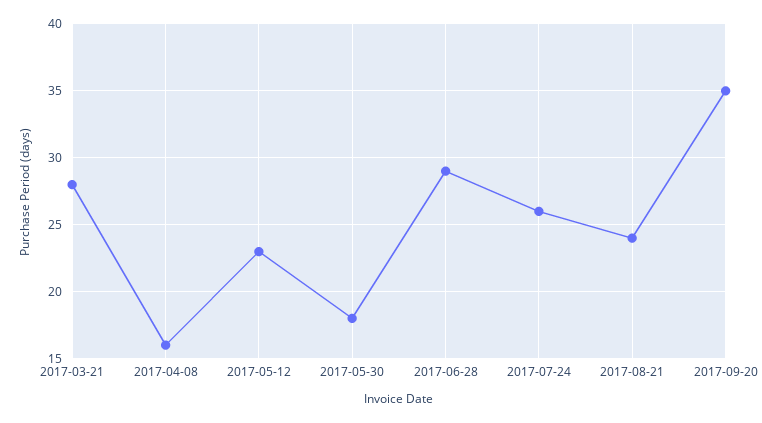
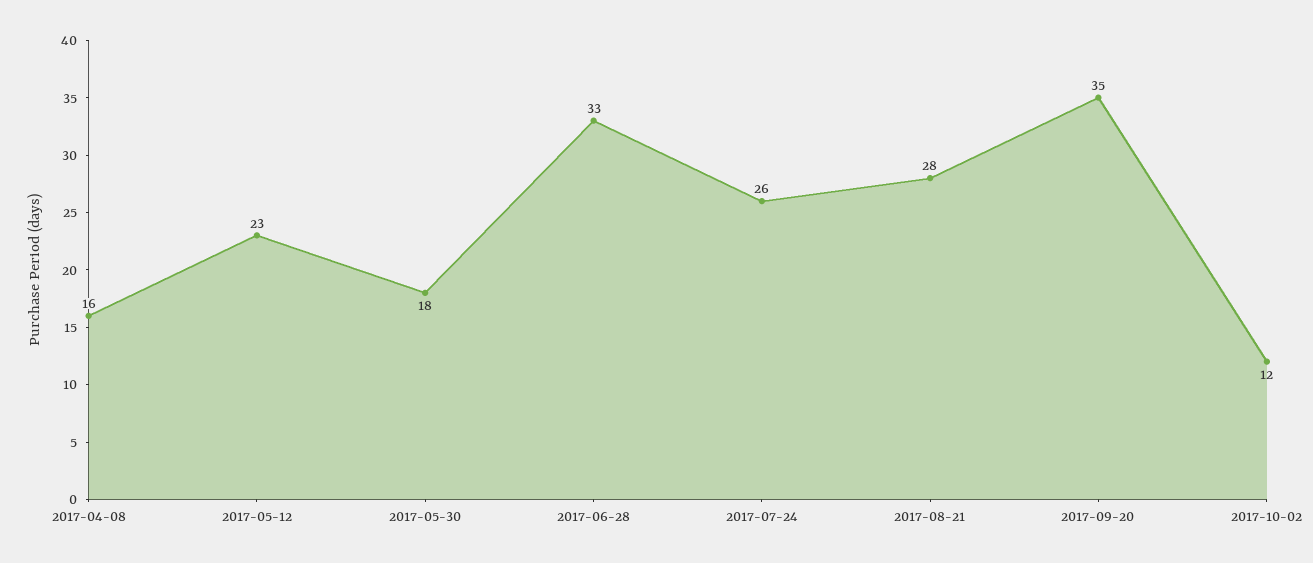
2017-03-21: 28 -> none
2017-06-28: 29 -> 33
2017-08-21: 24 -> 28
2017-10-02: none -> 12

